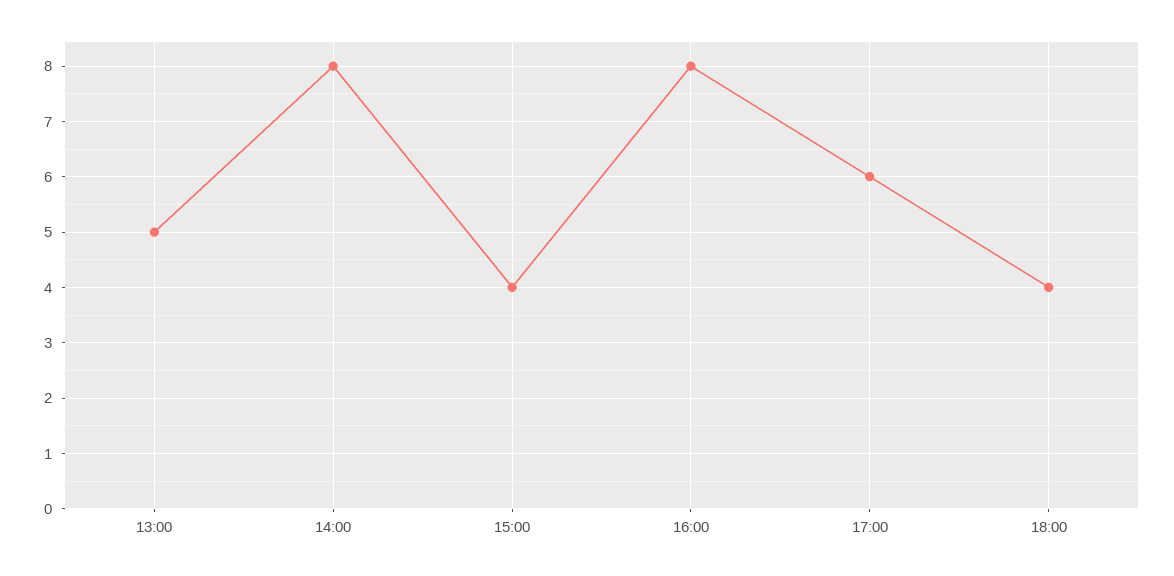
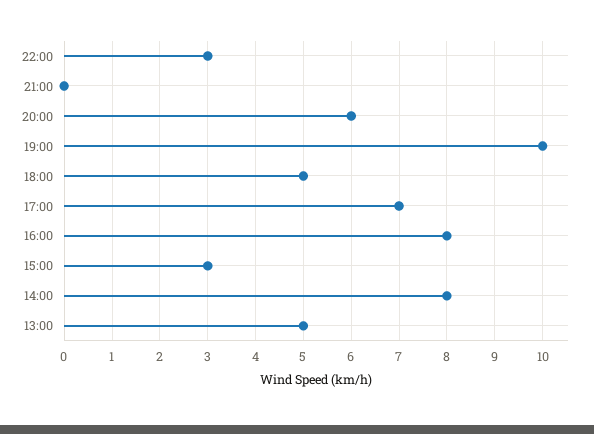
15:00: 4 -> 3
17:00: 6 -> 7
18:00: 4 -> 5
22:00: none -> 3
21:00: none -> 0
20:00: none -> 6
19:00: none -> 10

